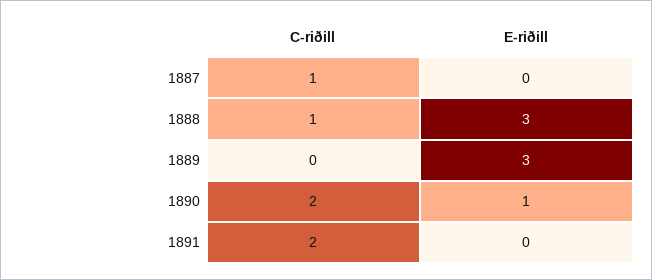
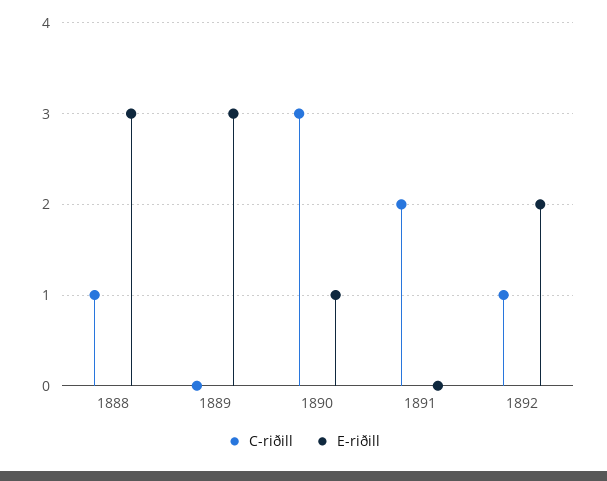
C-riðill, 1887: 1 -> none
E-riðill, 1887: 0 -> none
C-riðill, 1890: 2 -> 3
C-riðill, 1892: none -> 1
E-riðill, 1892: none -> 2

